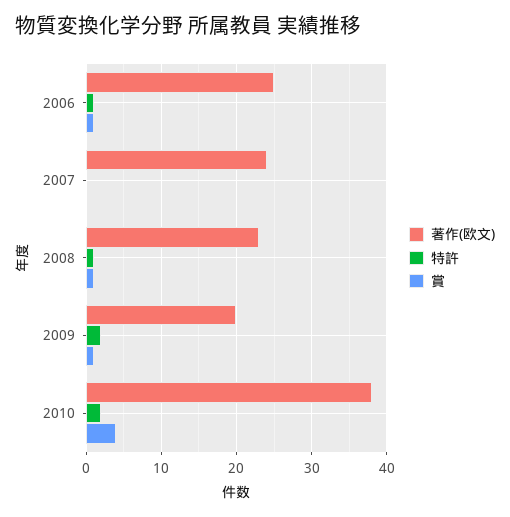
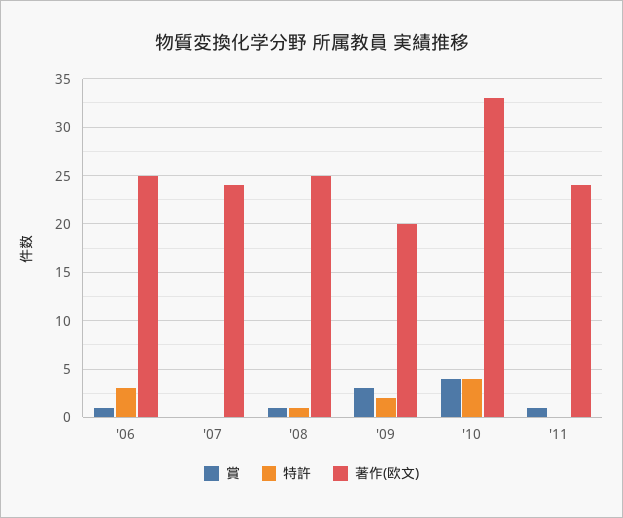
特許, 2006: 1 -> 3
著作(欧文), 2008: 23 -> 25
賞, 2009: 1 -> 3
著作(欧文), 2010: 38 -> 33
特許, 2010: 2 -> 4
賞, '11: none -> 1
特許, '11: none -> 0
著作(欧文), '11: none -> 24

